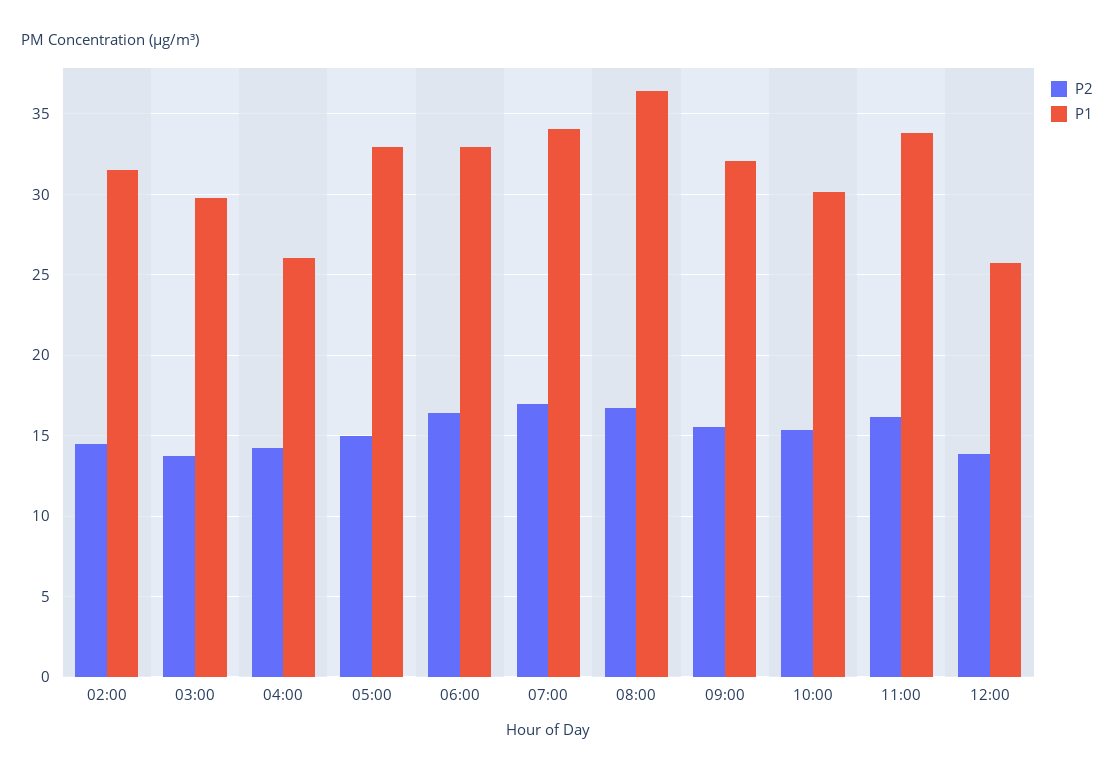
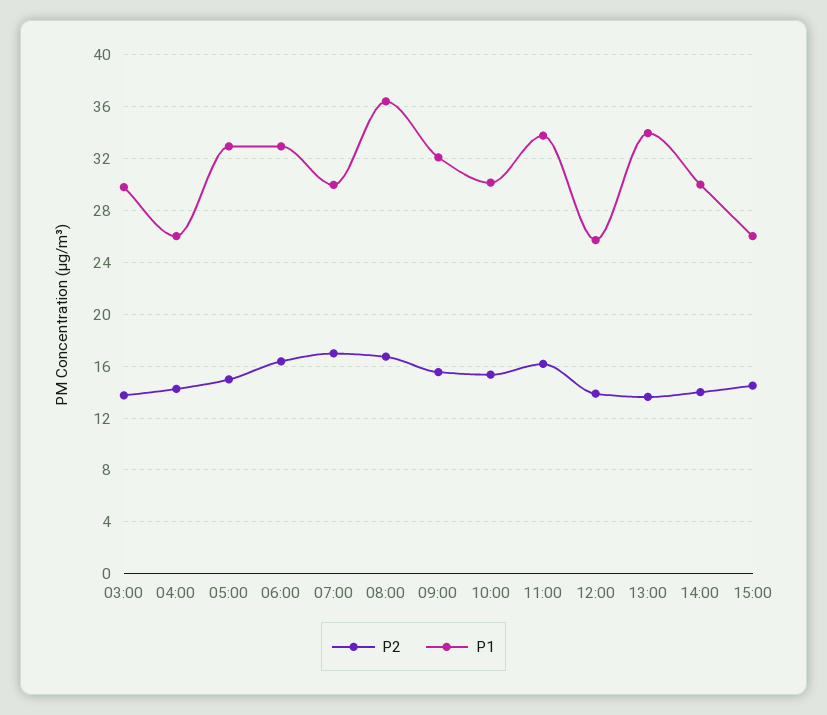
P2, 02:00: 14.5 -> none
P1, 02:00: 31.5 -> none
P1, 07:00: 34 -> 30
P2, 13:00: none -> 13.5
P1, 13:00: none -> 34
P2, 14:00: none -> 14
P1, 14:00: none -> 30
P2, 15:00: none -> 14.5
P1, 15:00: none -> 26

